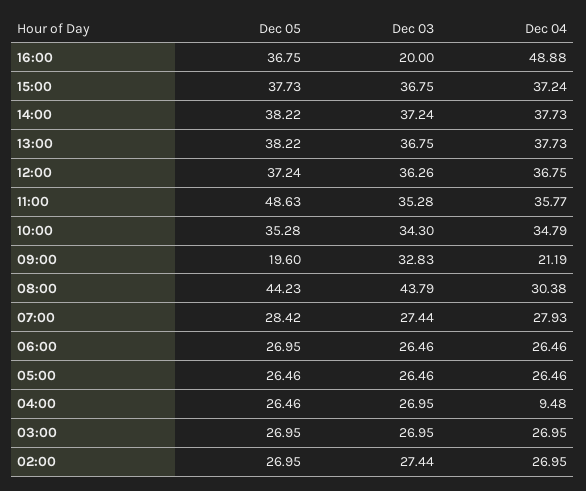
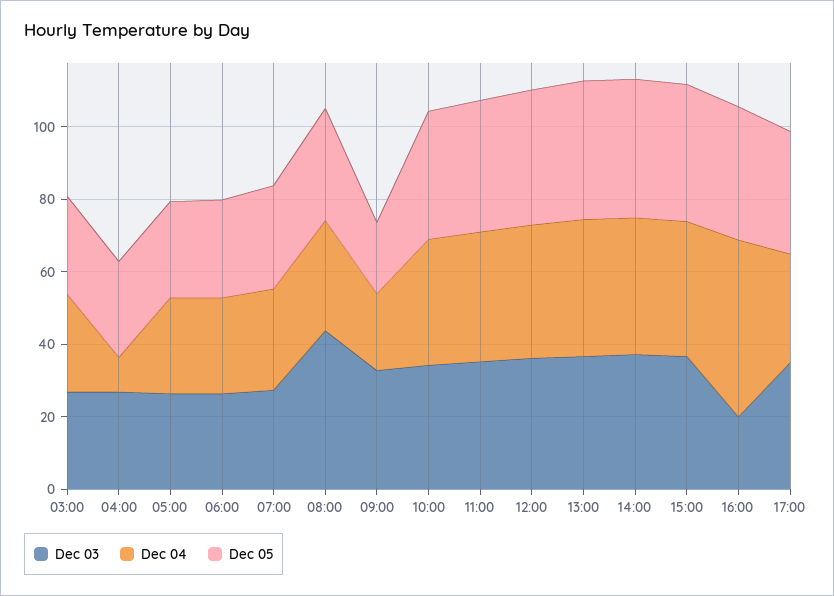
Dec 05, 11:00: 48.63 -> 35
Dec 05, 08:00: 44.23 -> 30
Dec 05, 02:00: 26.95 -> none
Dec 03, 02:00: 27.44 -> none
Dec 04, 02:00: 26.95 -> none
Dec 03, 17:00: none -> 35
Dec 04, 17:00: none -> 30
Dec 05, 17:00: none -> 35

